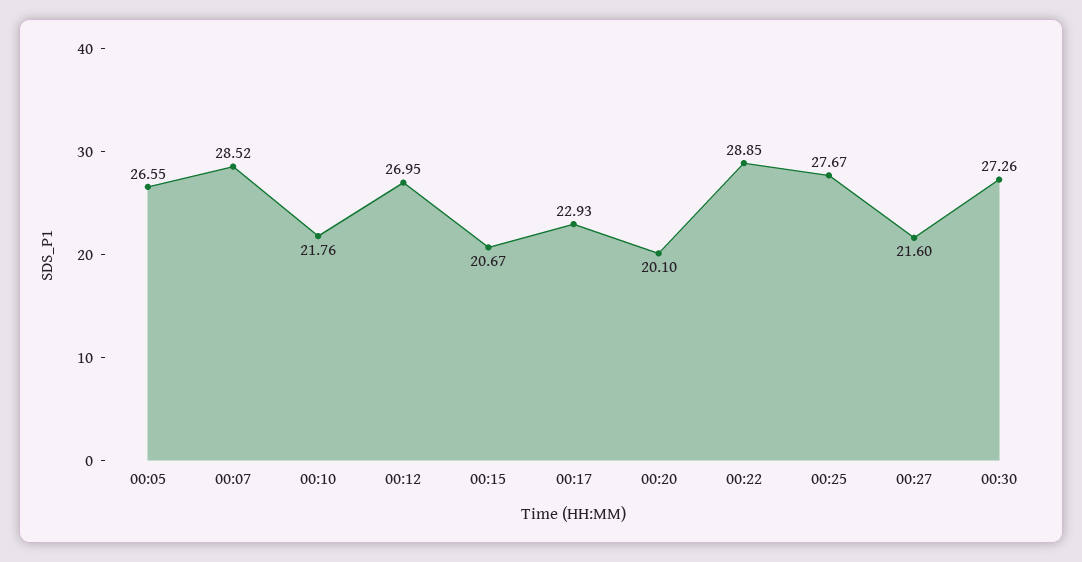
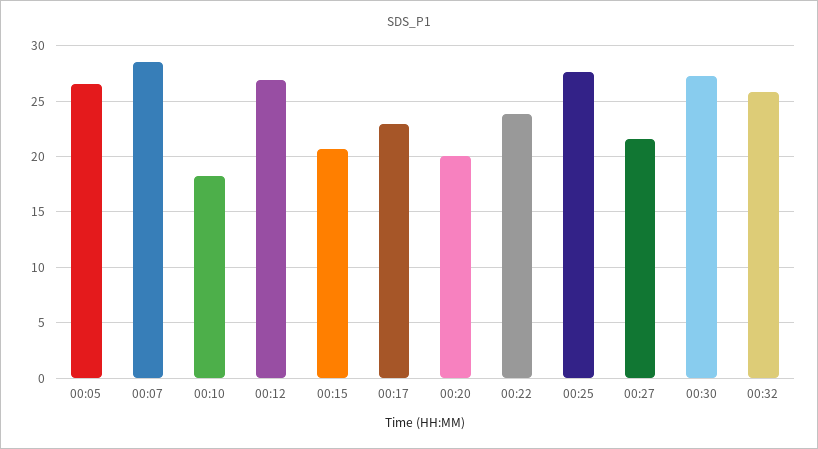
00:10: 21.76 -> 18
00:22: 28.85 -> 24
00:32: none -> 26

